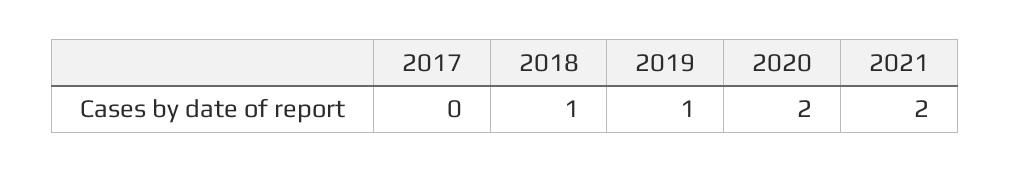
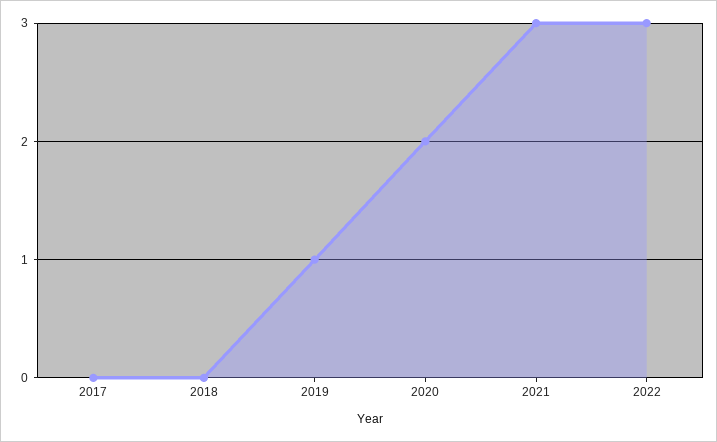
2018: 1 -> 0
2021: 2 -> 3
2022: none -> 3

